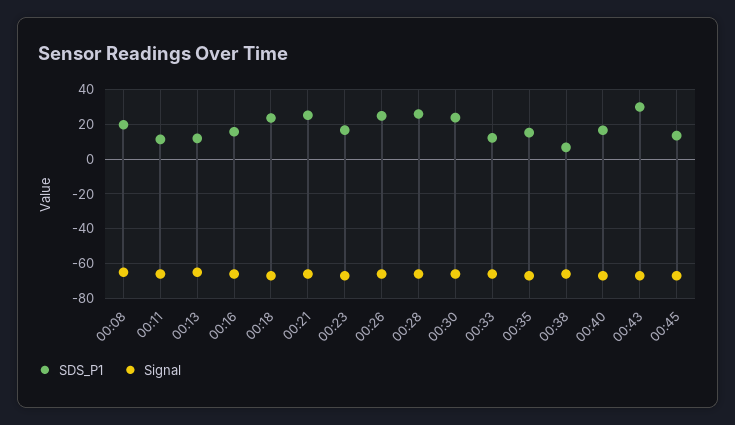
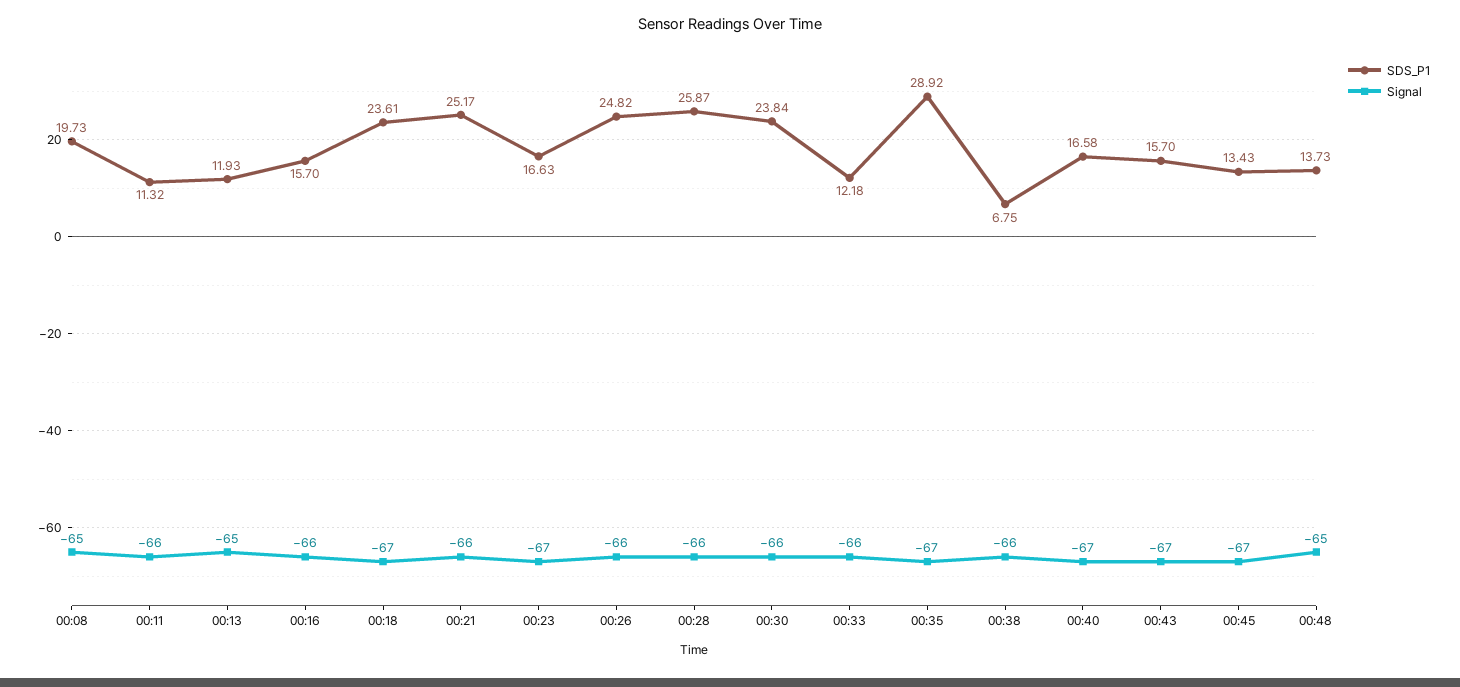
SDS_P1, 00:35: 15 -> 28.92
SDS_P1, 00:43: 30 -> 15.7
SDS_P1, 00:48: none -> 13.73
Signal, 00:48: none -> -65

